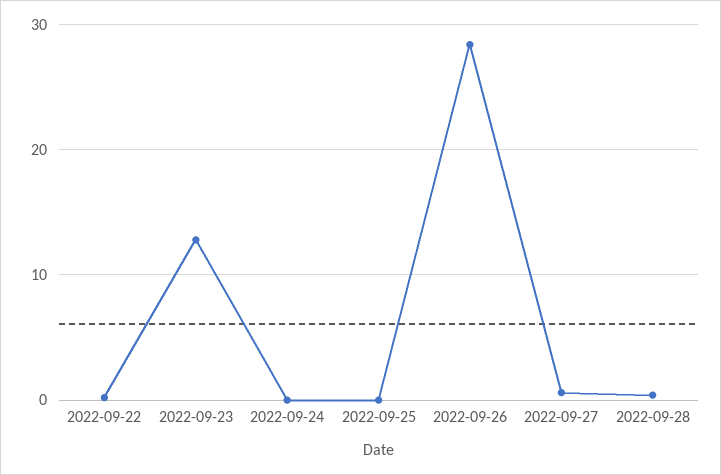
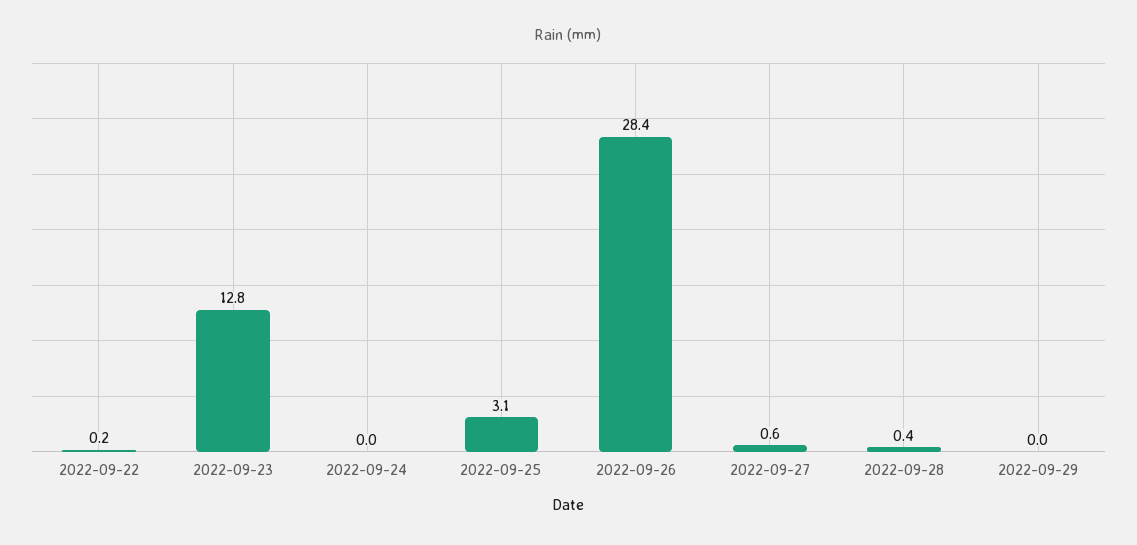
2022-09-25: 0 -> 3.1
2022-09-29: none -> 0

